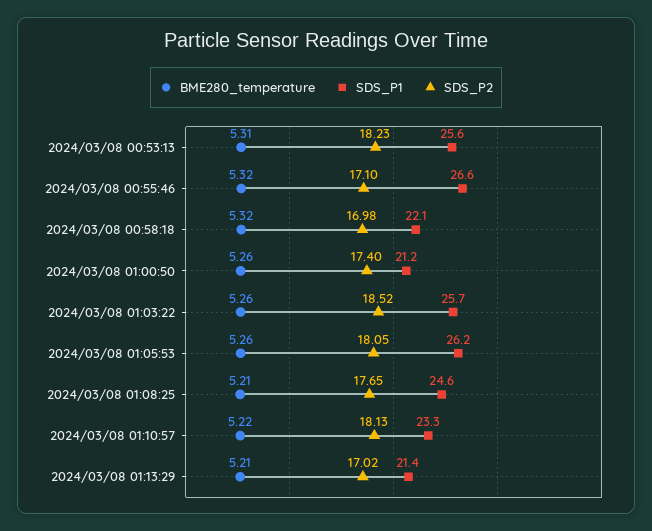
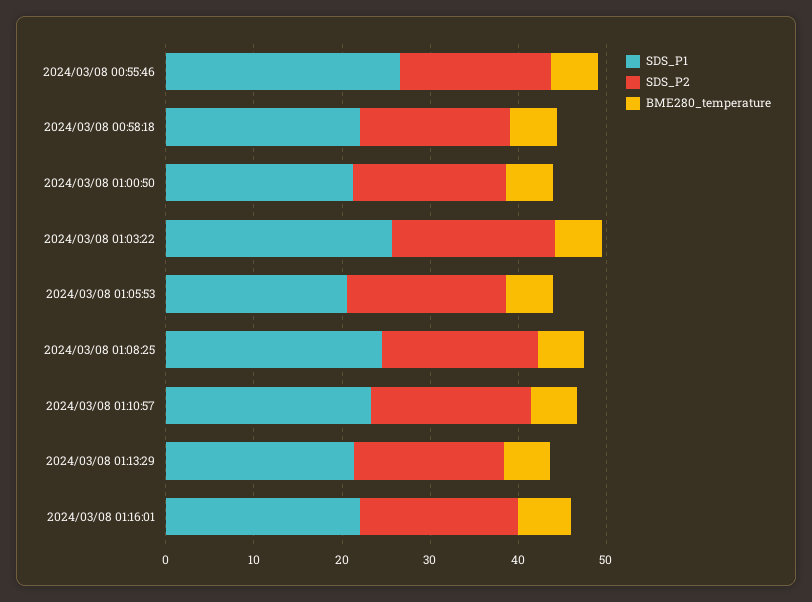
BME280_temperature, 2024/03/08 00:53:13: 5.31 -> none
SDS_P1, 2024/03/08 00:53:13: 25.6 -> none
SDS_P2, 2024/03/08 00:53:13: 18.23 -> none
SDS_P1, 2024/03/08 01:05:53: 26.2 -> 20
SDS_P1, 2024/03/08 01:16:01: none -> 22
SDS_P2, 2024/03/08 01:16:01: none -> 18
BME280_temperature, 2024/03/08 01:16:01: none -> 6

